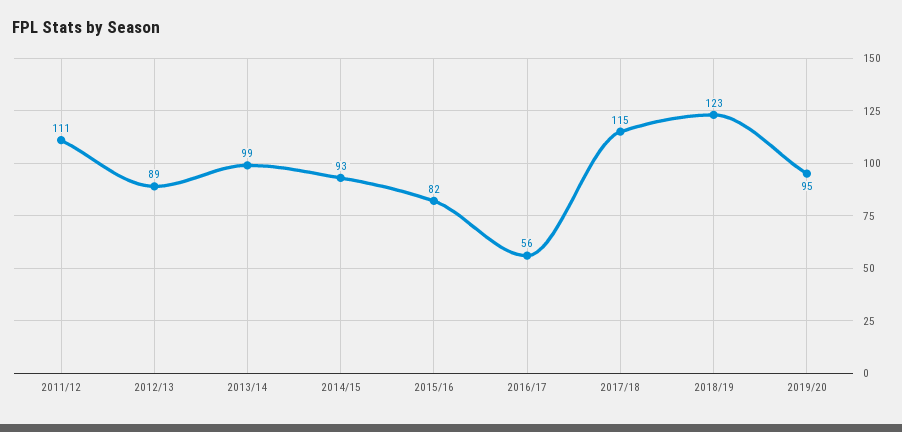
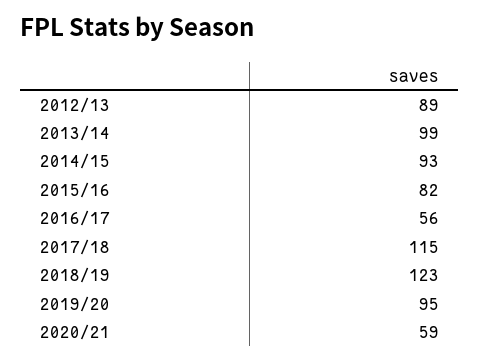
2011/12: 111 -> none
2020/21: none -> 59

